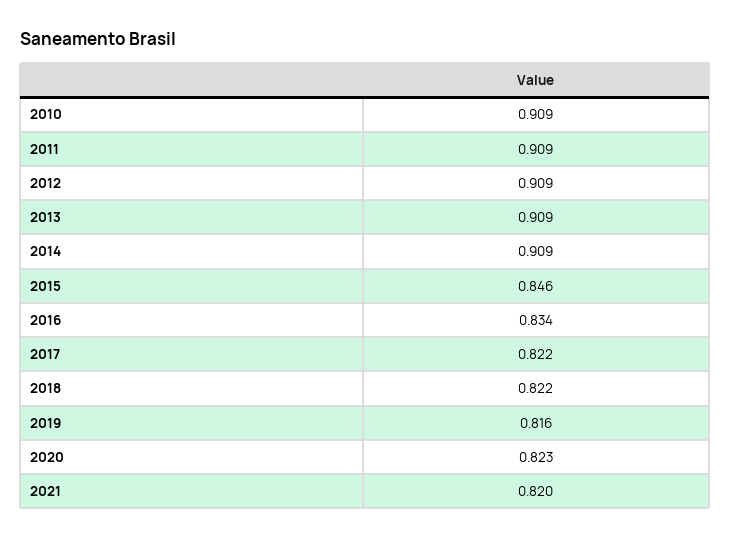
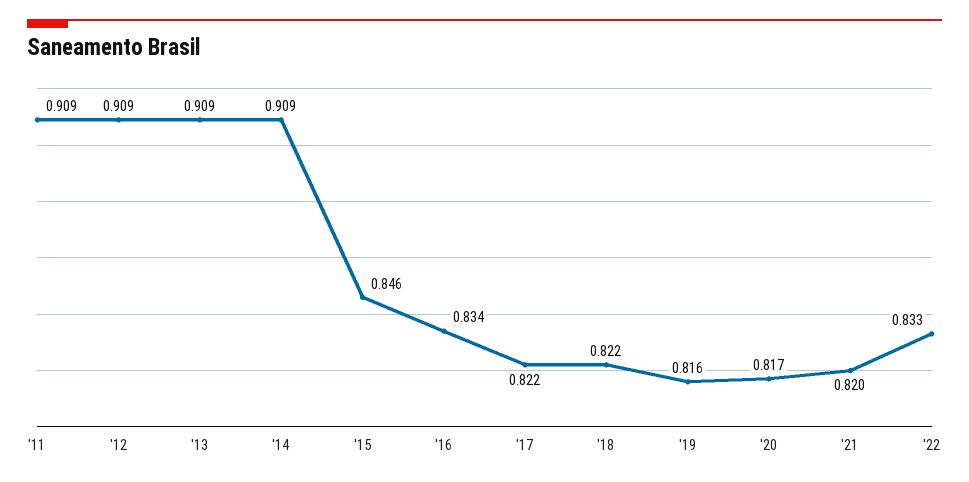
2010: 0.909 -> none
2020: 0.823 -> 0.817
'22: none -> 0.833

